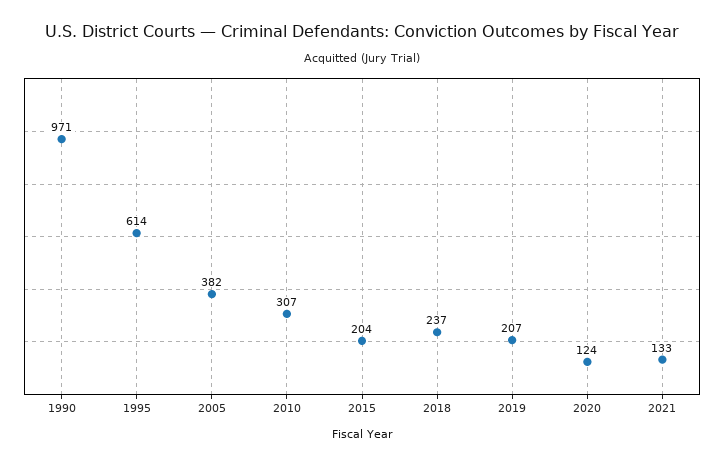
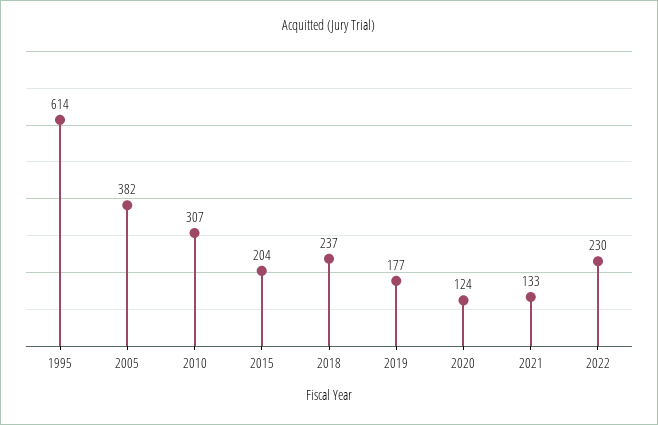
1990: 971 -> none
2019: 207 -> 177
2022: none -> 230

